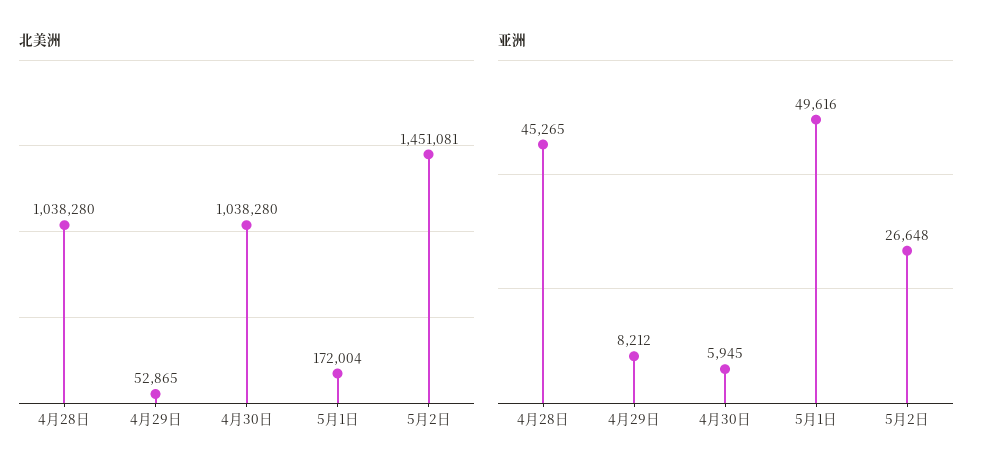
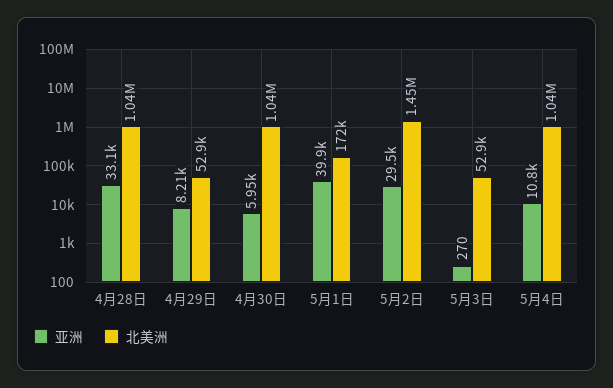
亚洲, 4月28日: 45265 -> 33100
亚洲, 5月1日: 49616 -> 39900
亚洲, 5月2日: 26648 -> 29500
亚洲, 5月3日: none -> 270
北美洲, 5月3日: none -> 52900
亚洲, 5月4日: none -> 10800
北美洲, 5月4日: none -> 1040000

